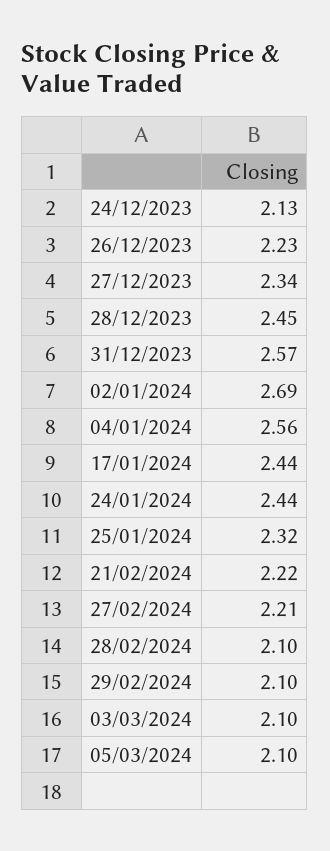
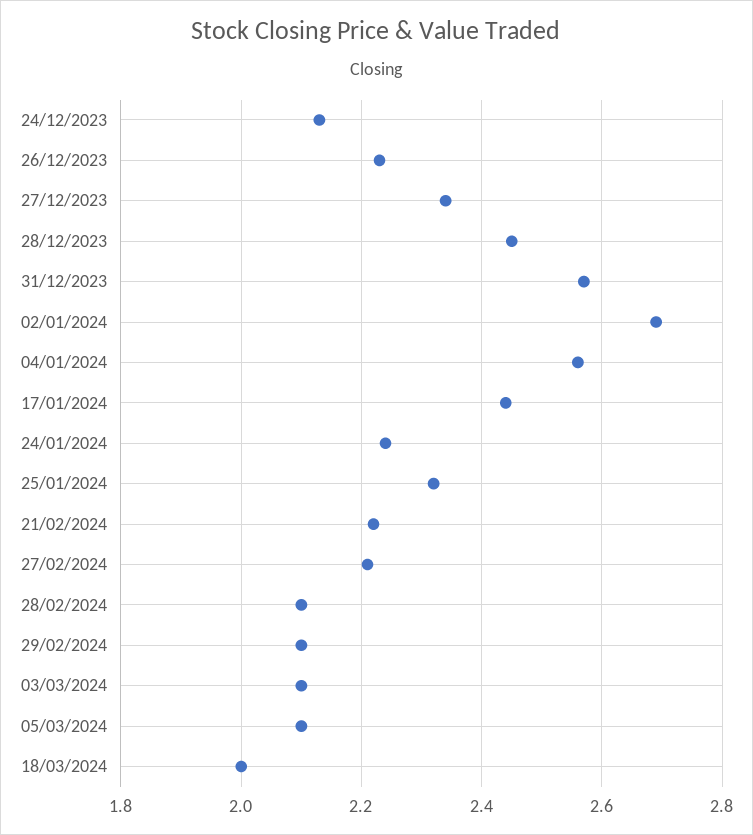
24/01/2024: 2.44 -> 2.25
18/03/2024: none -> 2

